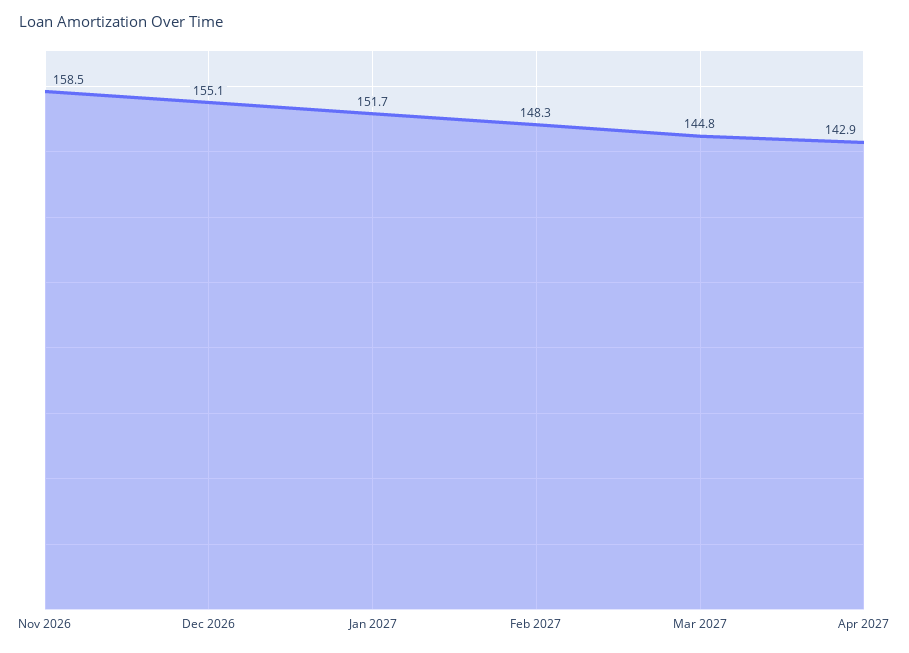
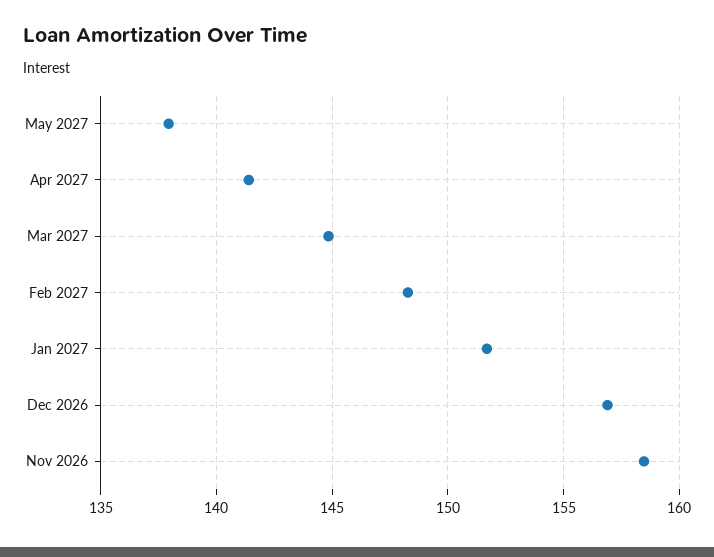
Dec 2026: 155.1 -> 157
Apr 2027: 142.9 -> 141.5
May 2027: none -> 138

